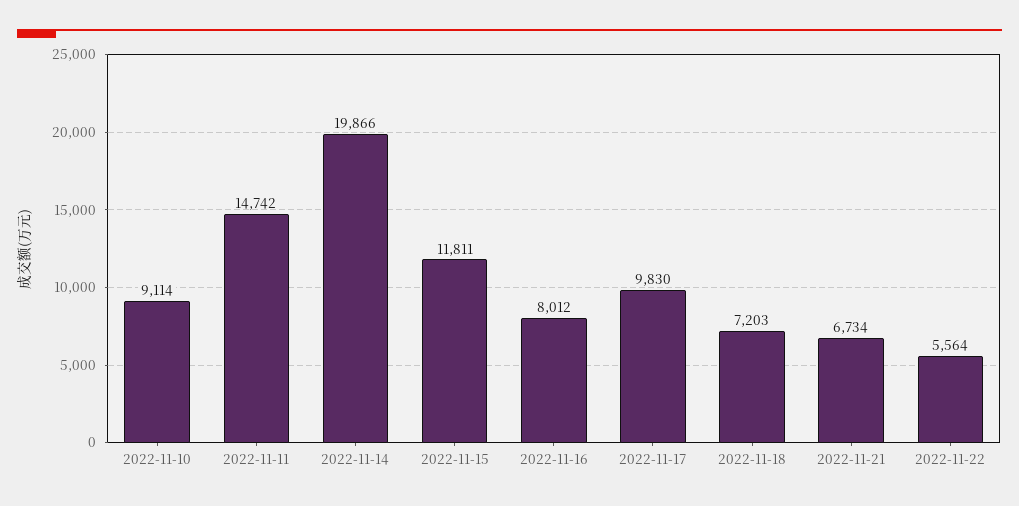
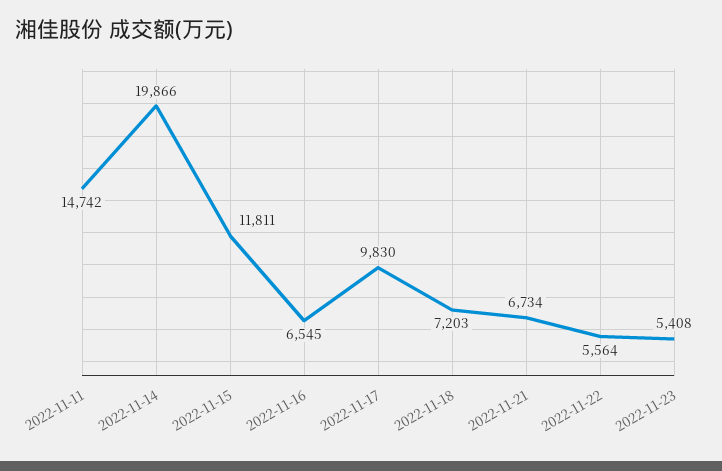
2022-11-10: 9114 -> none
2022-11-16: 8012 -> 6545
2022-11-23: none -> 5408

